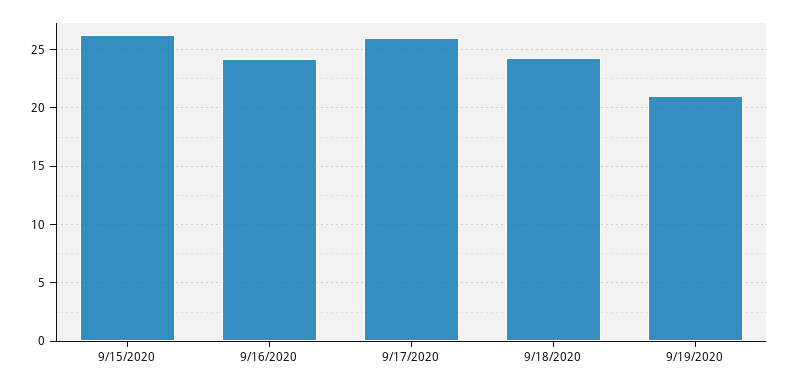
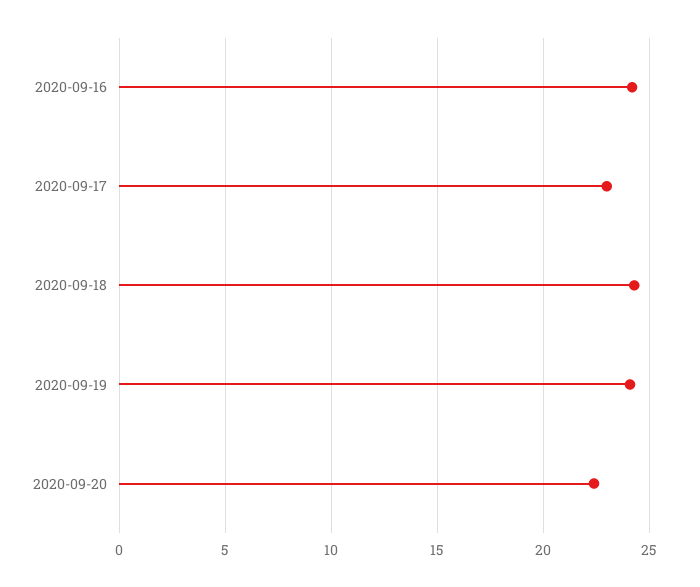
9/15/2020: 26 -> none
9/17/2020: 26 -> 23
9/19/2020: 21 -> 24
2020-09-20: none -> 22.5

